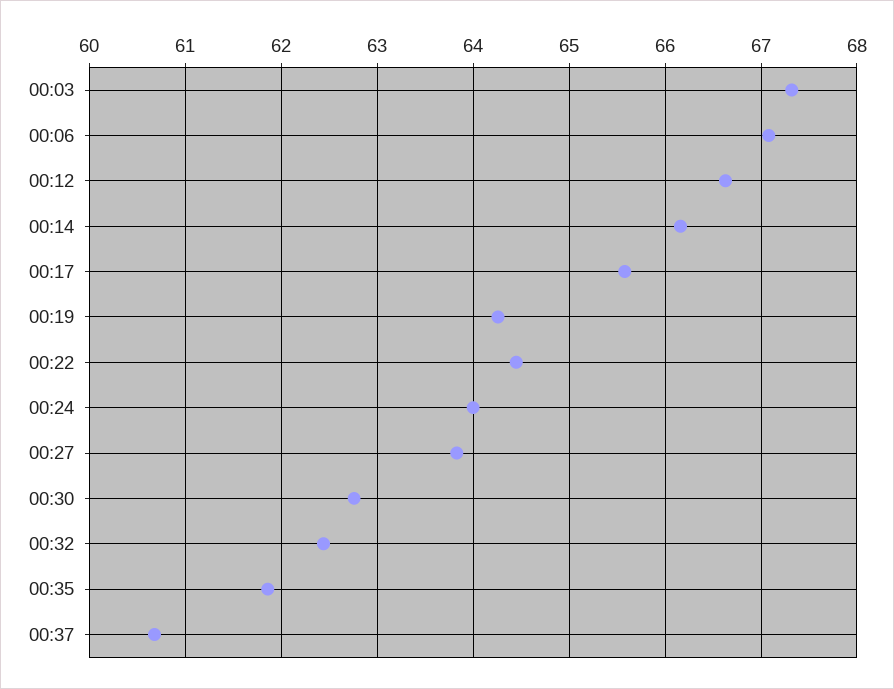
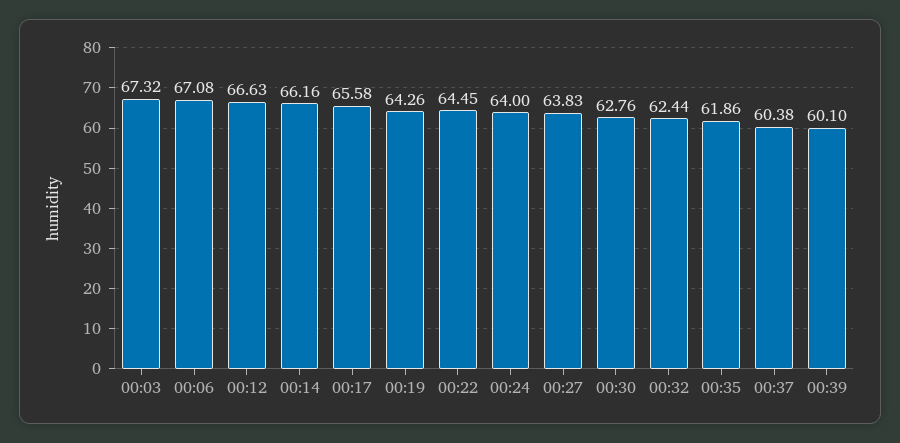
00:37: 60.7 -> 60.38
00:39: none -> 60.1

